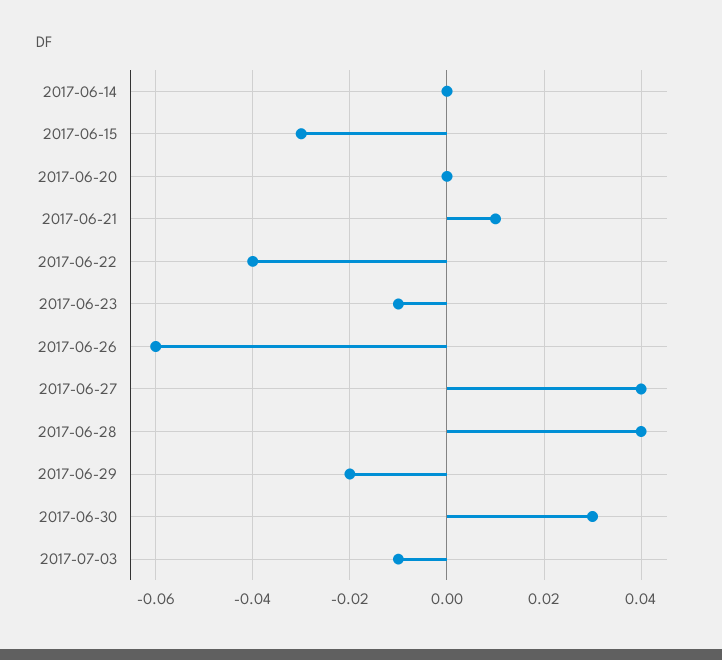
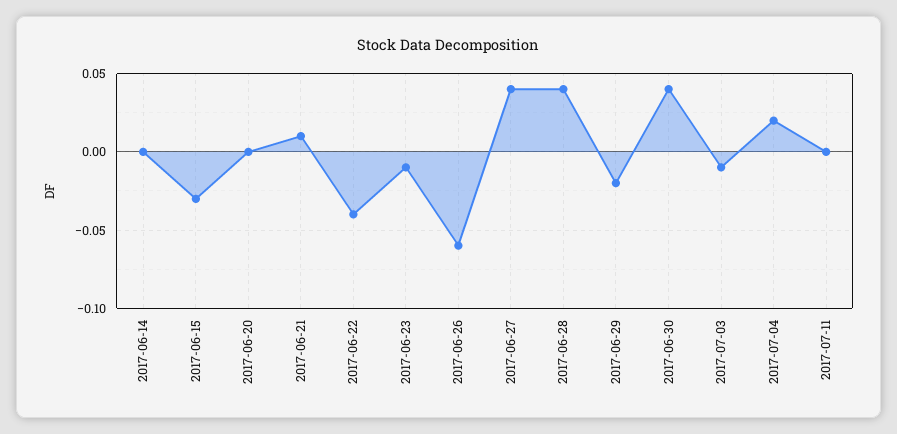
2017-06-30: 0.03 -> 0.04
2017-07-04: none -> 0.02
2017-07-11: none -> 0

